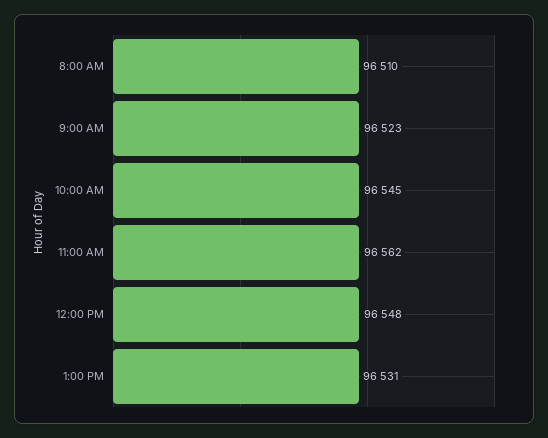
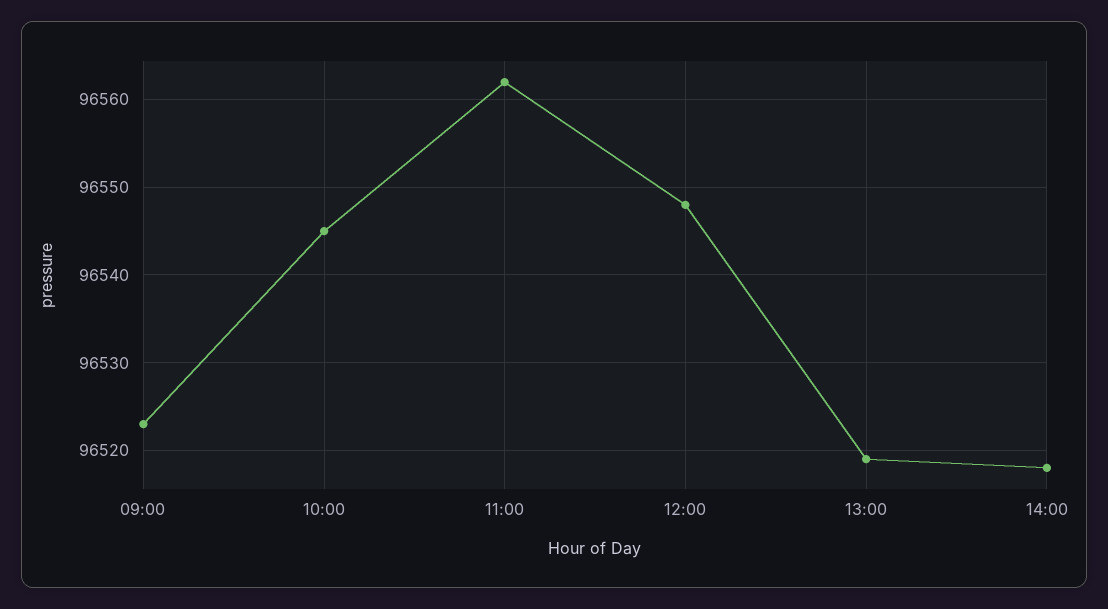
8:00 AM: 96510 -> none
1:00 PM: 96531 -> 96519
14:00: none -> 96518

